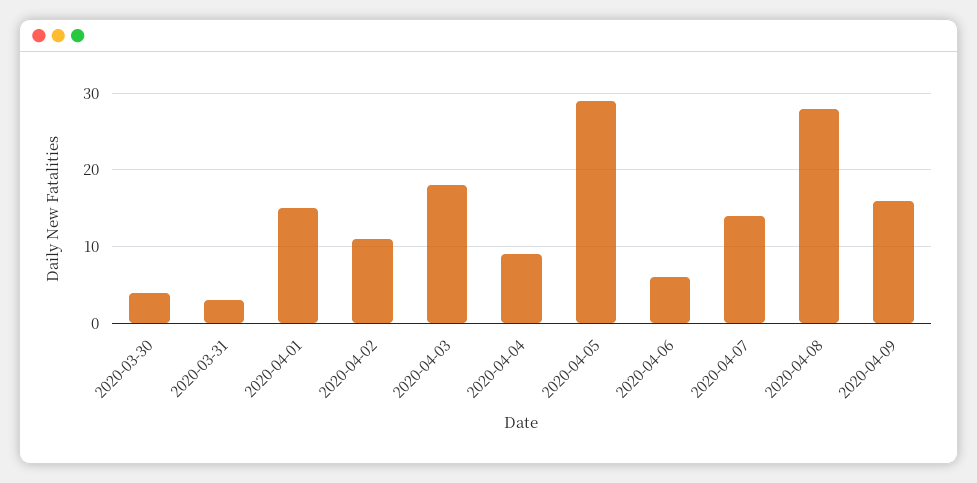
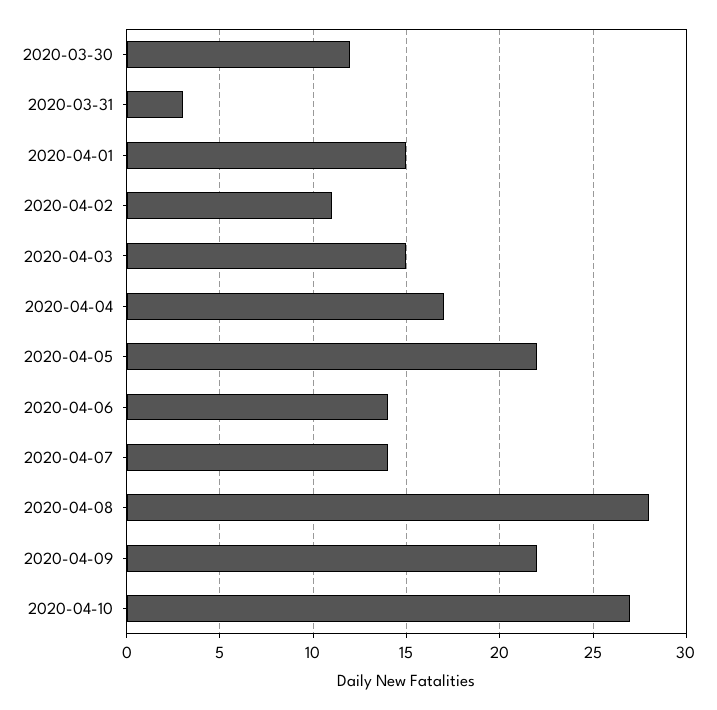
2020-03-30: 4 -> 12
2020-04-03: 18 -> 15
2020-04-04: 9 -> 17
2020-04-05: 29 -> 22
2020-04-06: 6 -> 14
2020-04-09: 16 -> 22
2020-04-10: none -> 27

